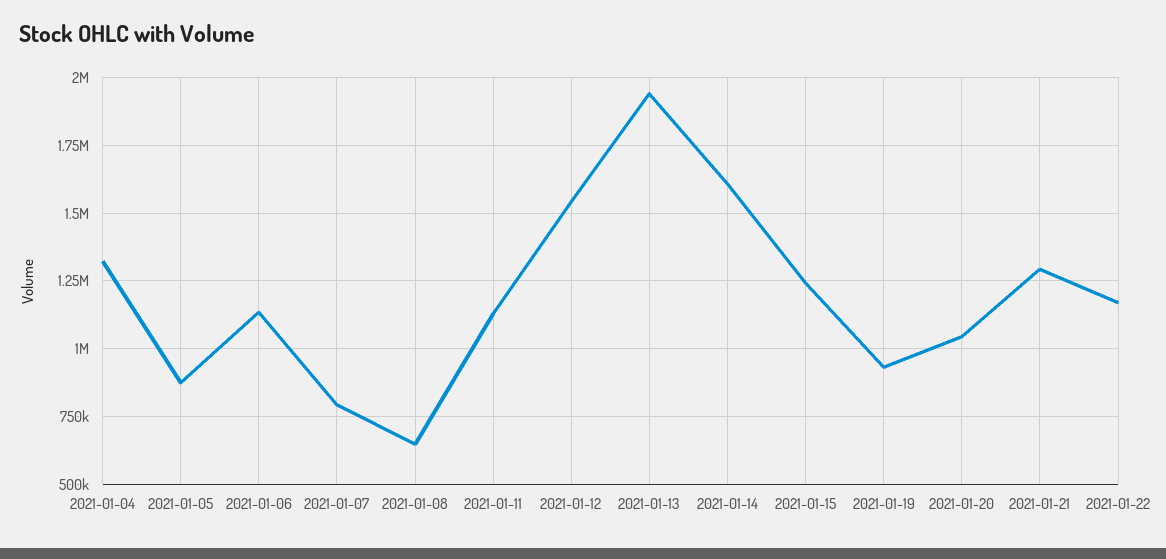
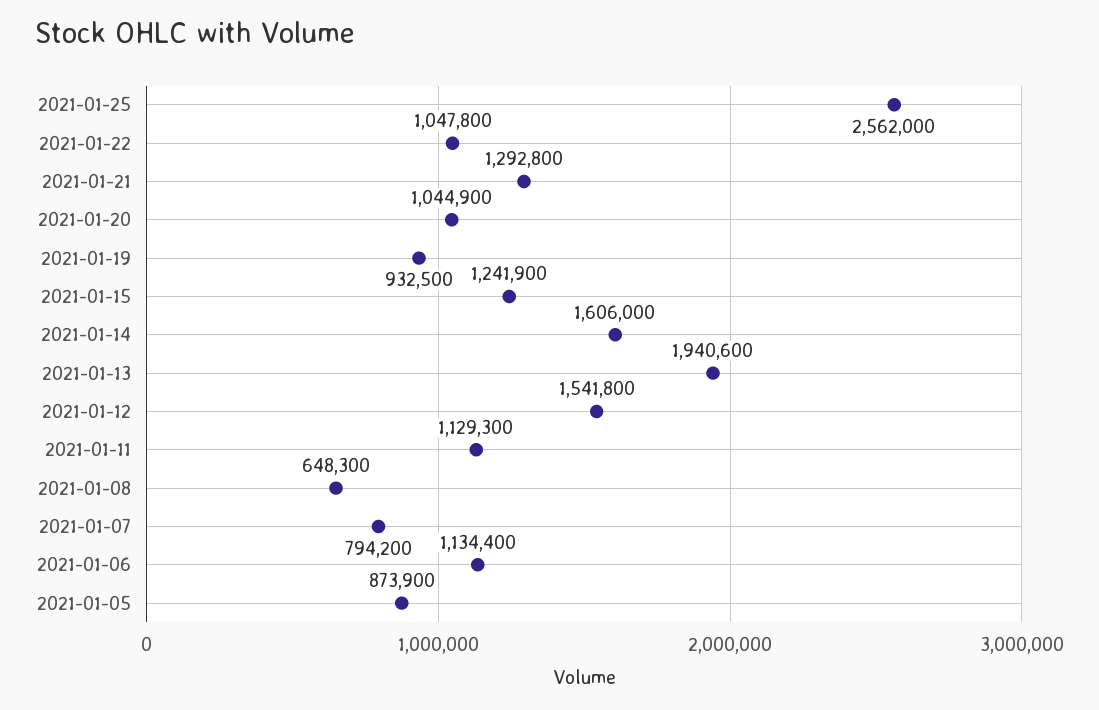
2021-01-04: 1325000 -> none
2021-01-22: 1175000 -> 1047800
2021-01-25: none -> 2562000

